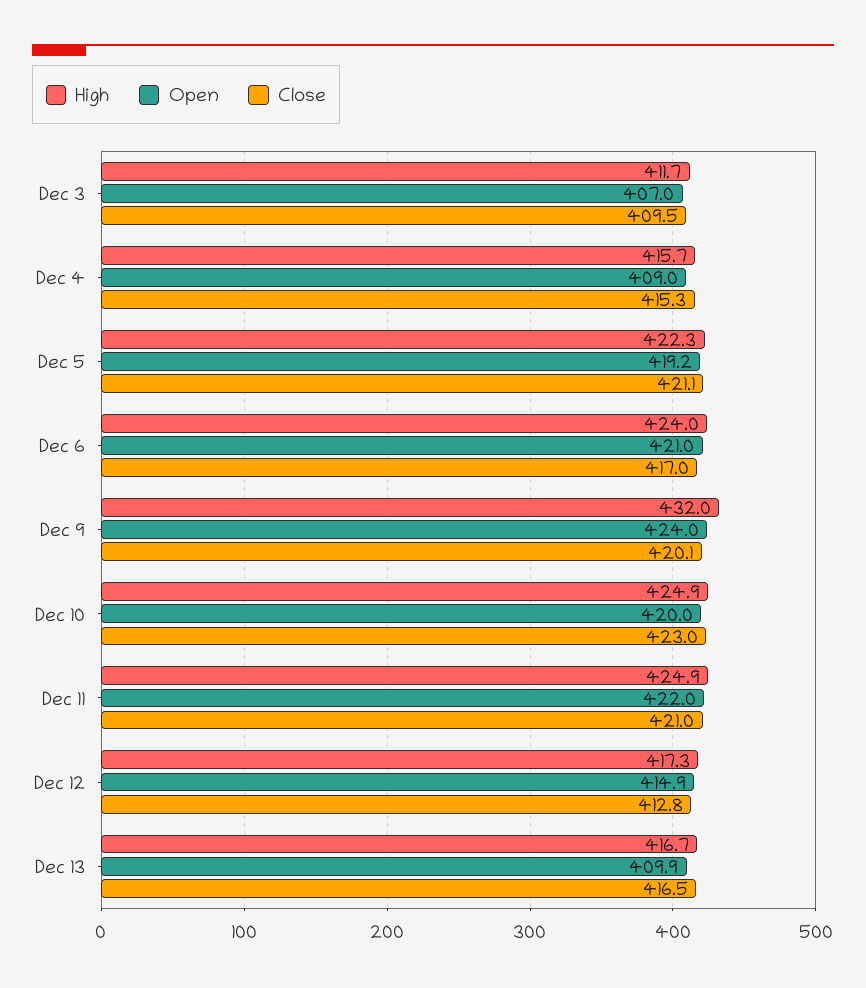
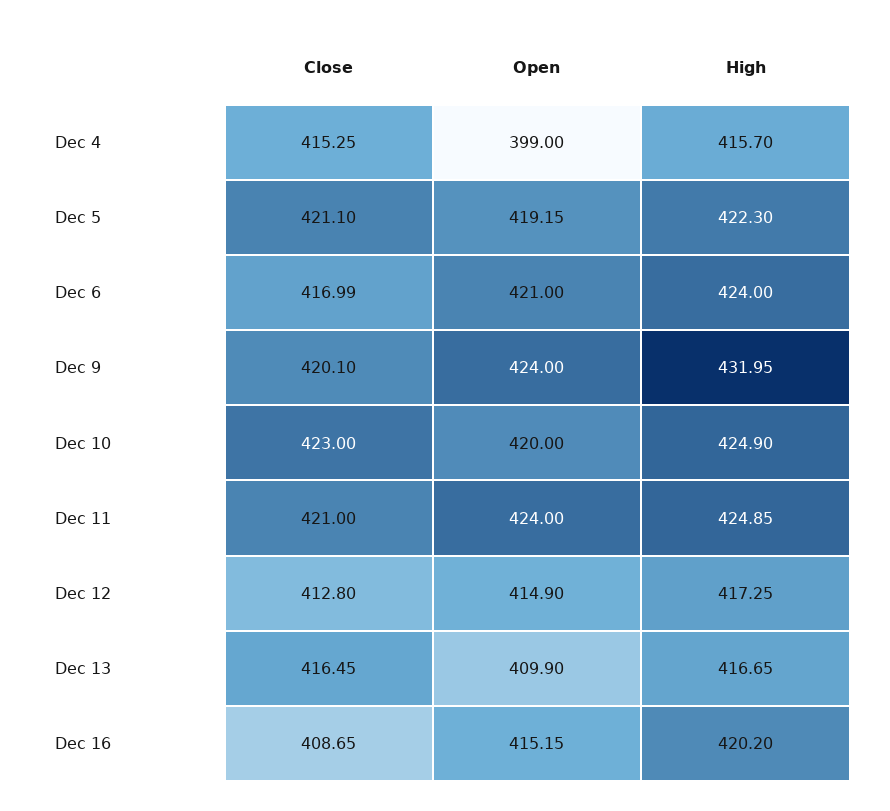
High, Dec 3: 411.7 -> none
Open, Dec 3: 407 -> none
Close, Dec 3: 409.5 -> none
Open, Dec 4: 409 -> 399
Open, Dec 11: 422 -> 424
Close, Dec 16: none -> 408.65
Open, Dec 16: none -> 415.15
High, Dec 16: none -> 420.2

